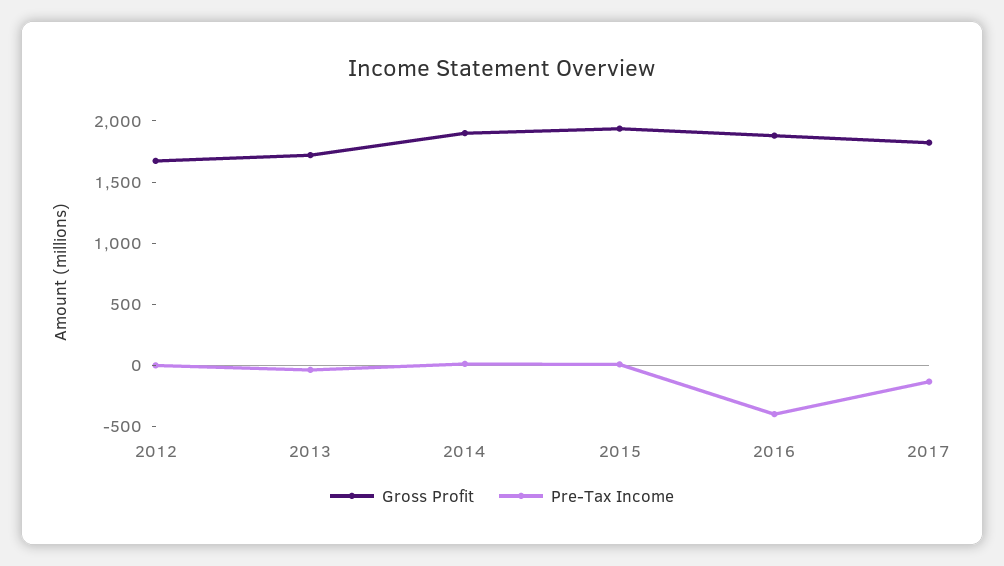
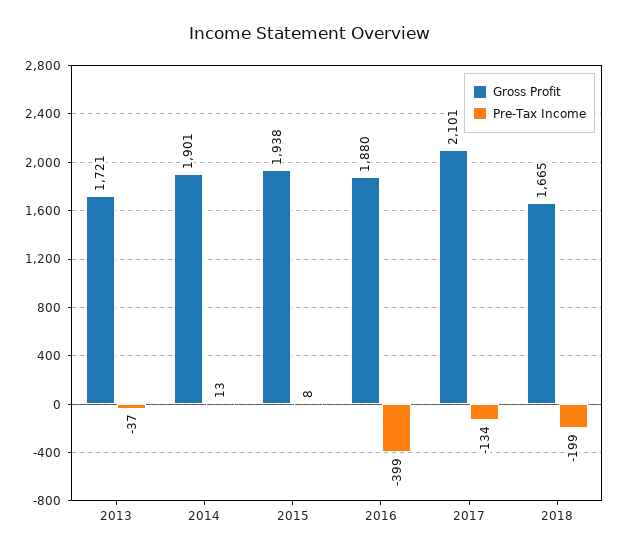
Gross Profit, 2012: 1700 -> none
Pre-Tax Income, 2012: 0 -> none
Gross Profit, 2017: 1800 -> 2101
Gross Profit, 2018: none -> 1665
Pre-Tax Income, 2018: none -> -199

